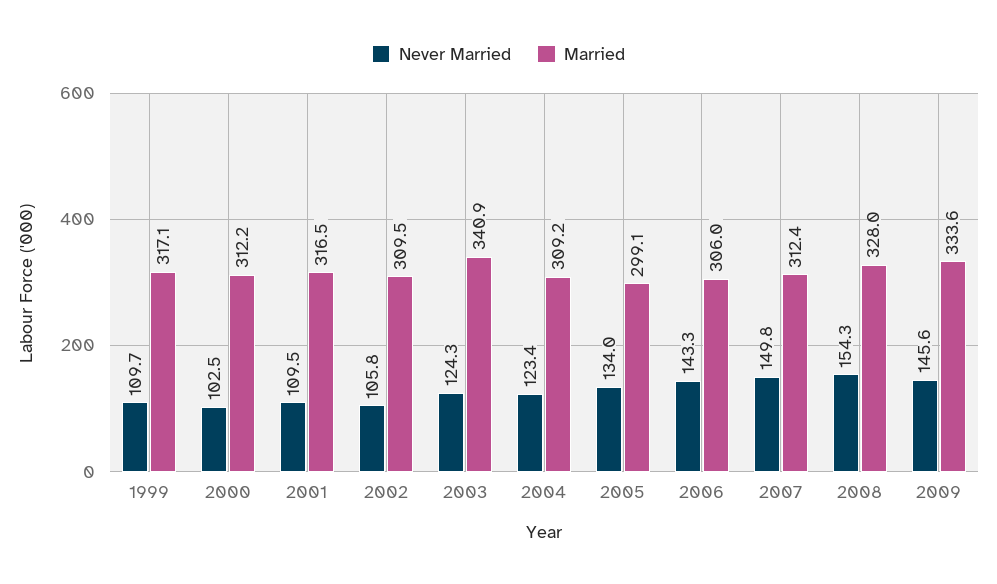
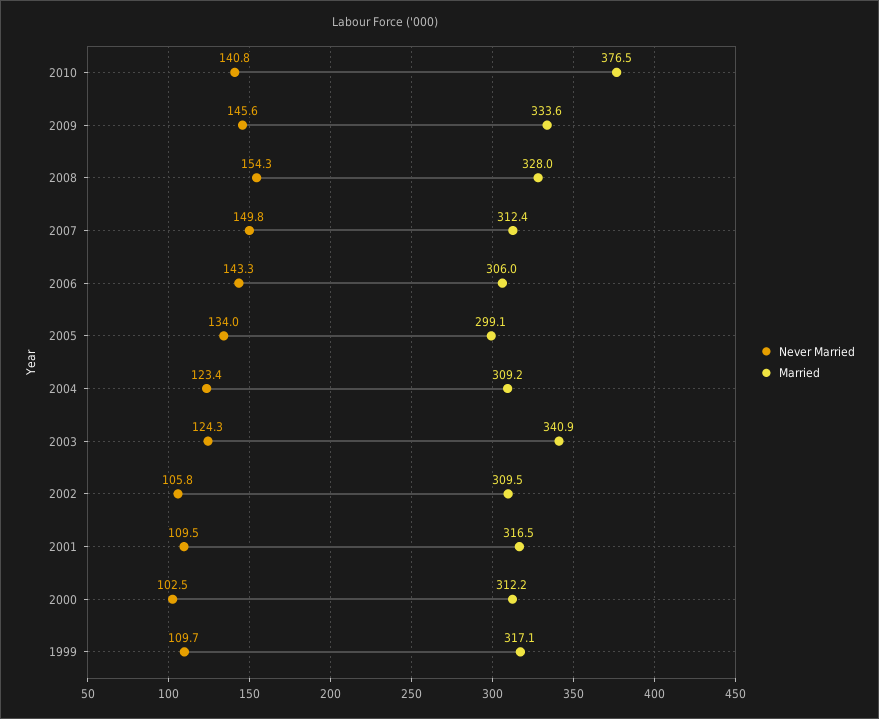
Never Married, 2010: none -> 140.8
Married, 2010: none -> 376.5

